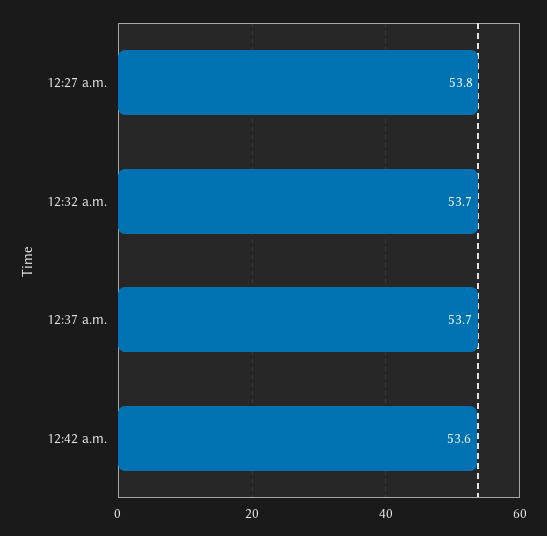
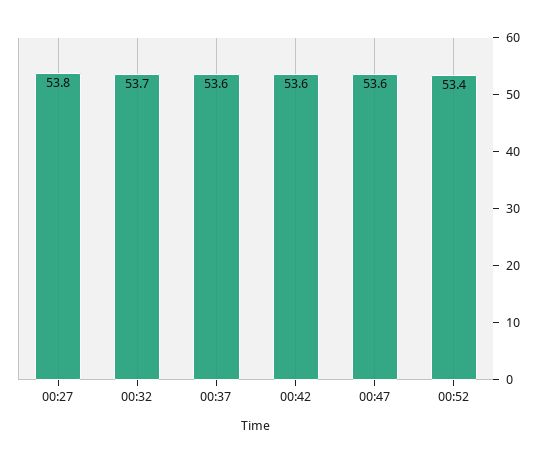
12:37 a.m.: 53.7 -> 53.6
00:47: none -> 53.6
00:52: none -> 53.4

